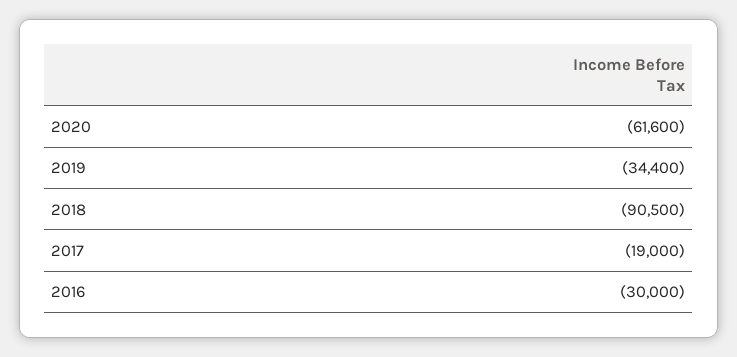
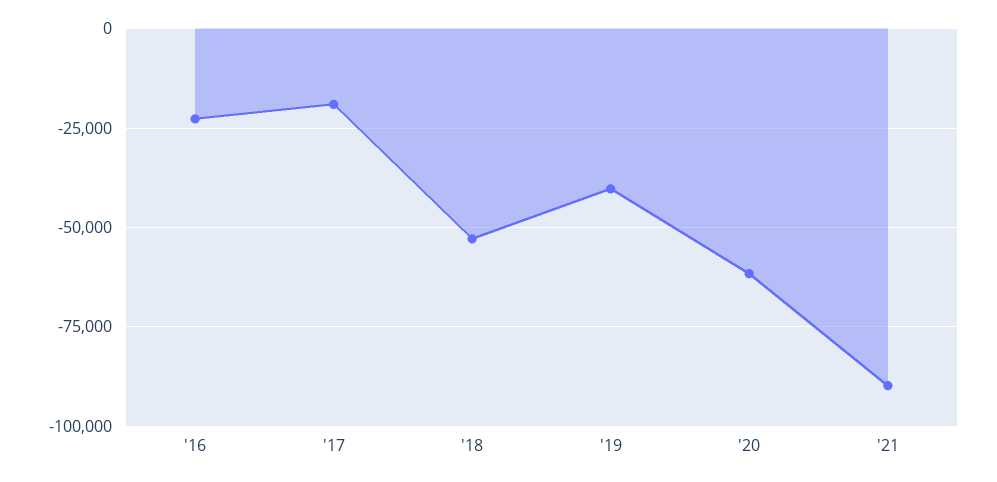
2019: -34400 -> -40000
2018: -90500 -> -52500
2016: -30000 -> -22500
'21: none -> -90000

